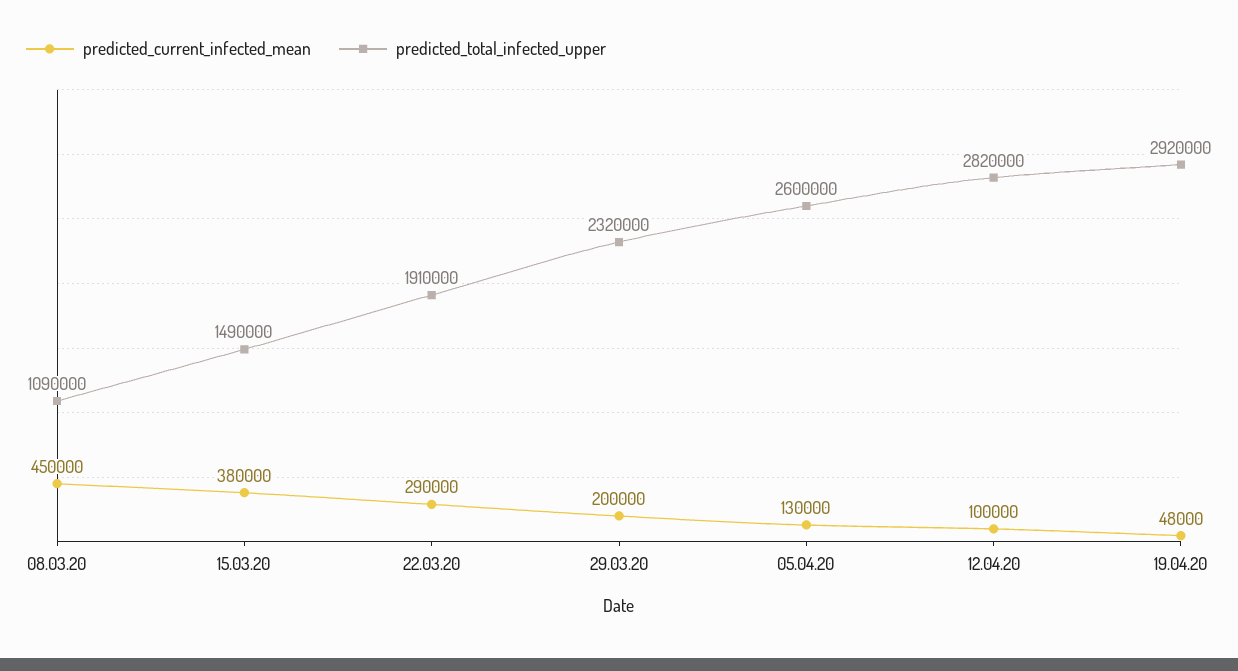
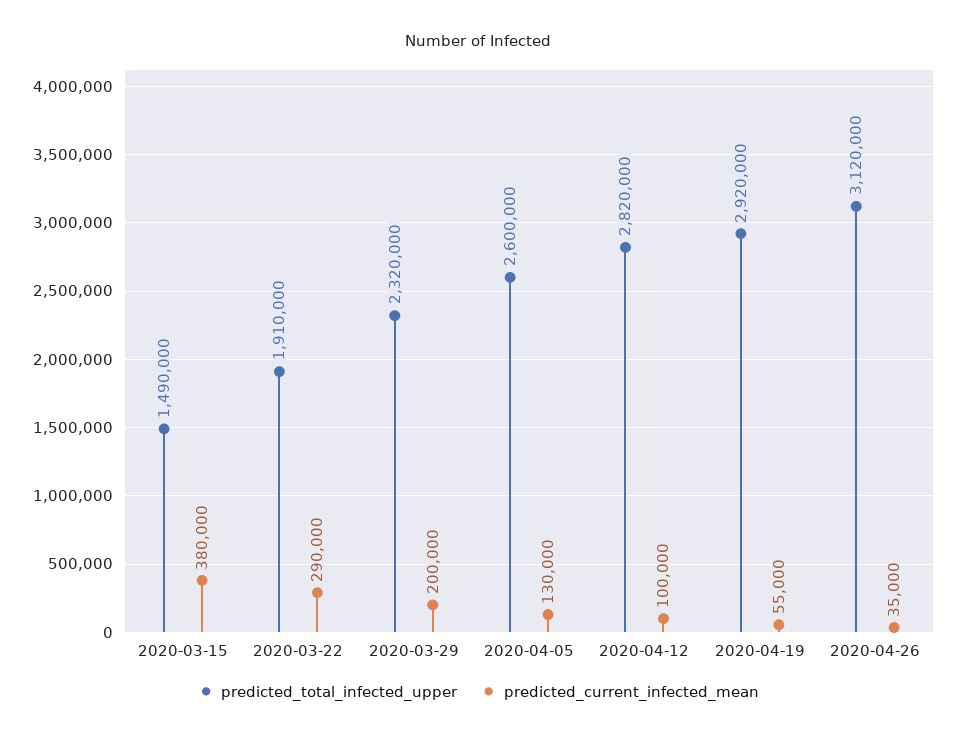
predicted_current_infected_mean, 08.03.20: 450000 -> none
predicted_total_infected_upper, 08.03.20: 1090000 -> none
predicted_current_infected_mean, 19.04.20: 48000 -> 55000
predicted_total_infected_upper, 2020-04-26: none -> 3120000
predicted_current_infected_mean, 2020-04-26: none -> 35000

